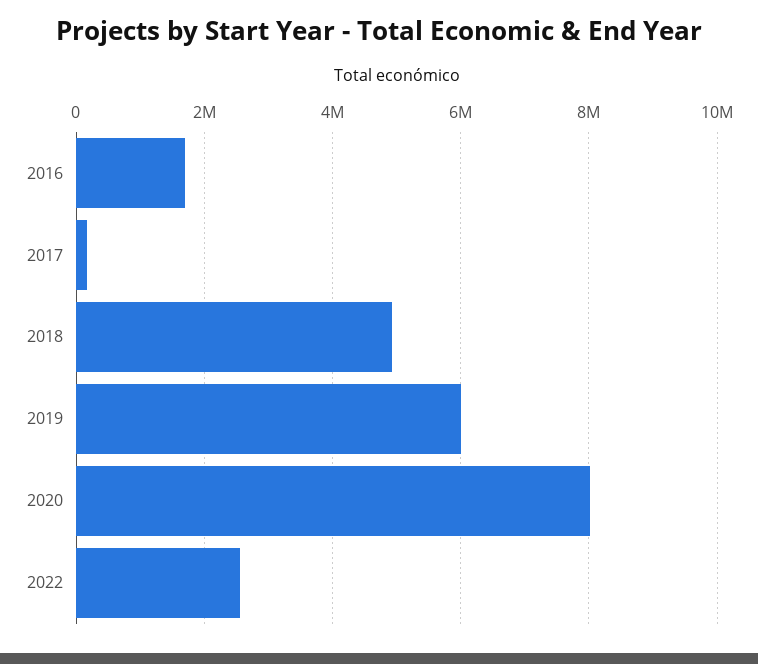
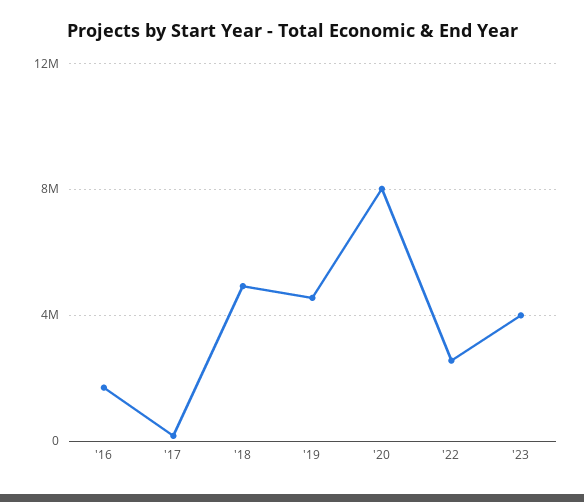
2019: 6000000 -> 4500000
'23: none -> 4000000

